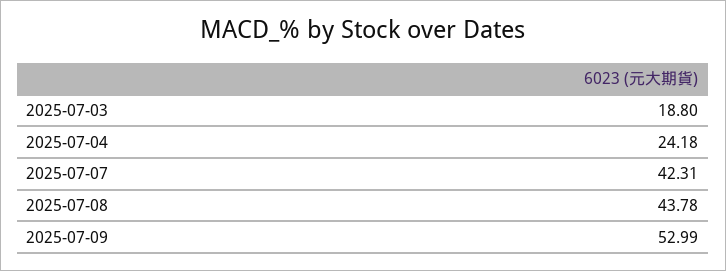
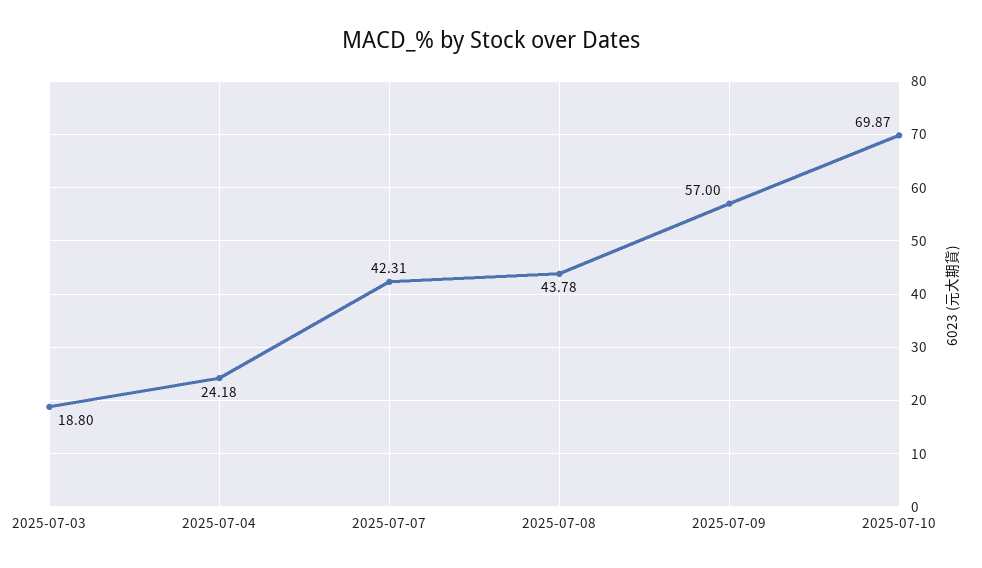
2025-07-09: 52.99 -> 57
2025-07-10: none -> 69.87

